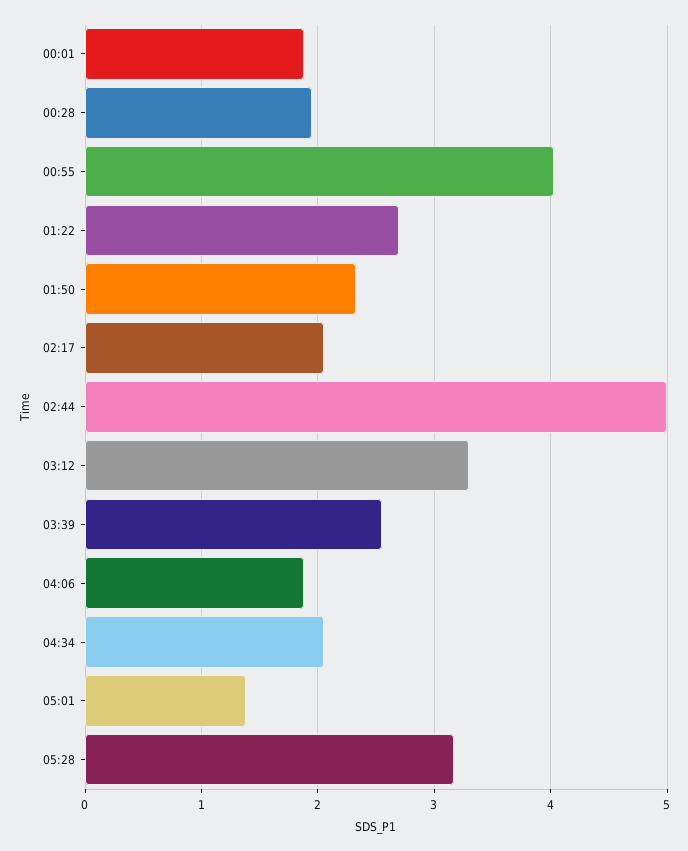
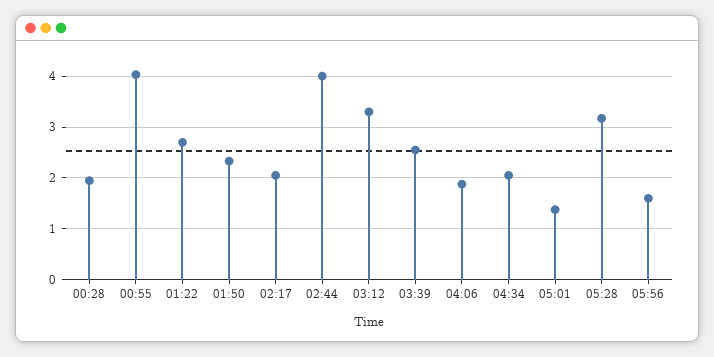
00:01: 1.9 -> none
02:44: 5 -> 4
05:56: none -> 1.6

